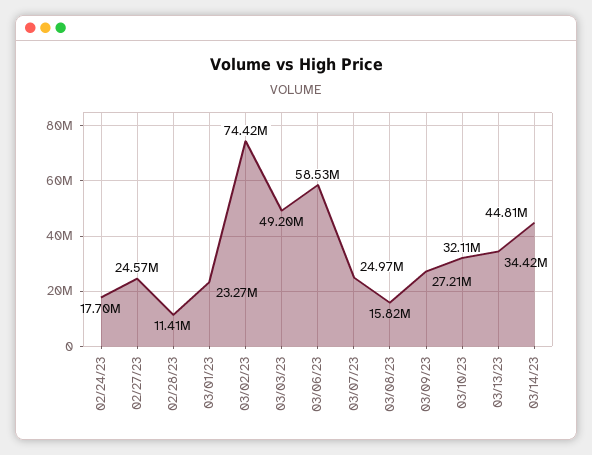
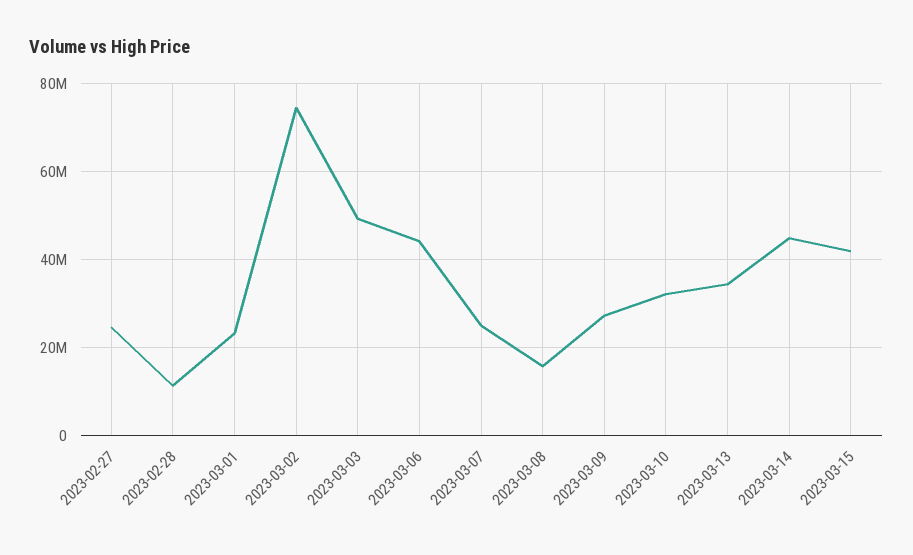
02/24/23: 17700000 -> none
03/06/23: 58530000 -> 44000000
2023-03-15: none -> 42000000

